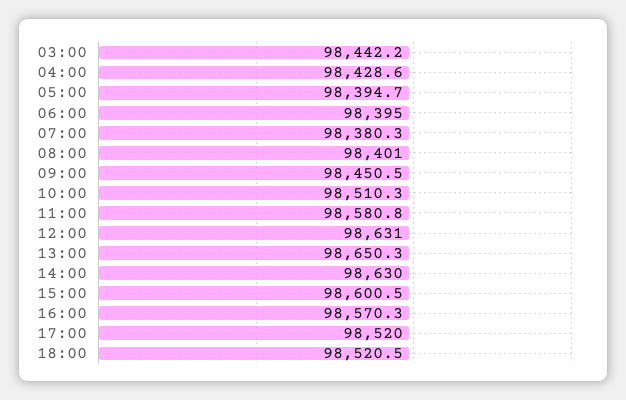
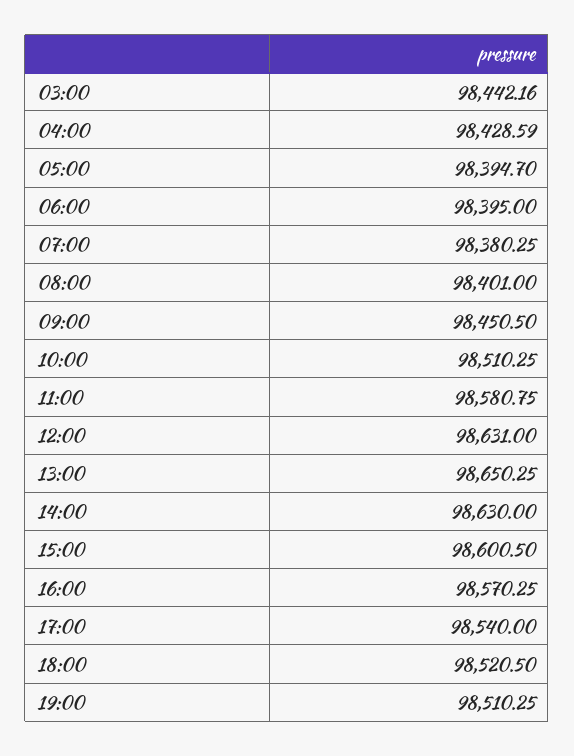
17:00: 98520 -> 98540
19:00: none -> 98510.25

